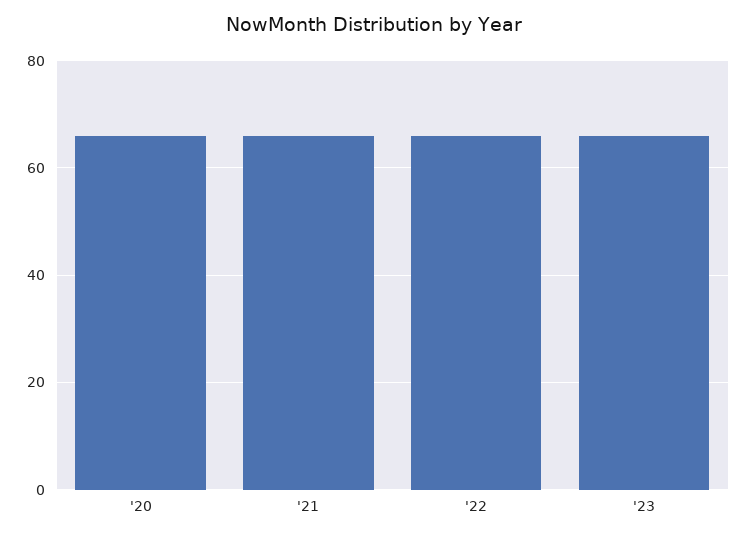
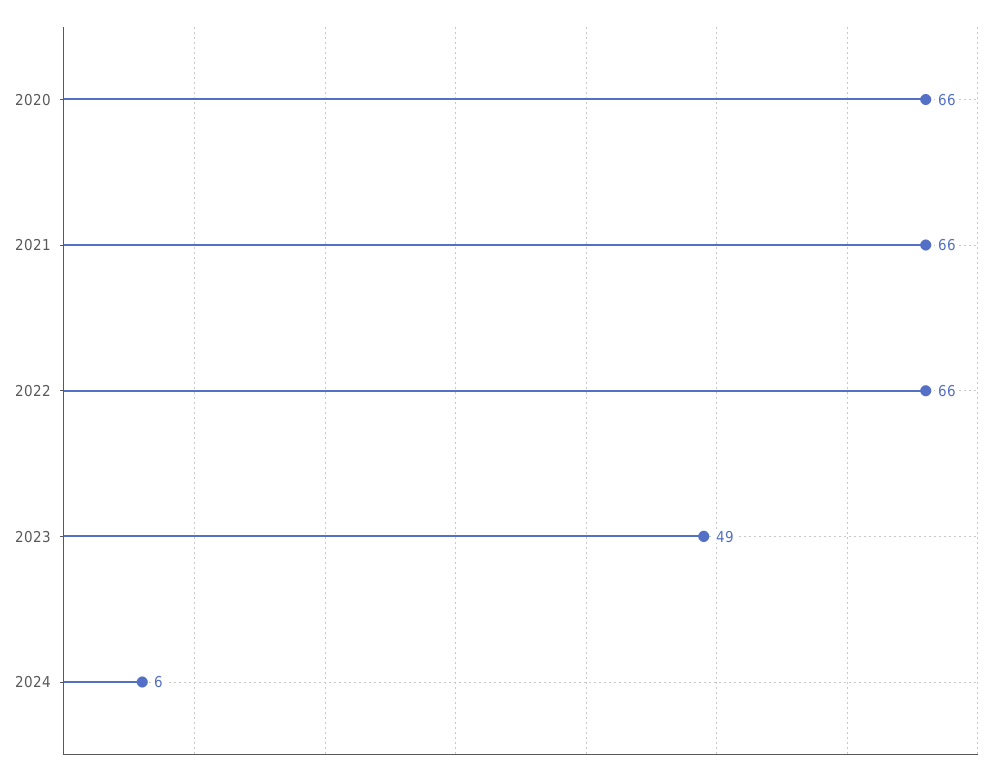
'23: 65 -> 49
2024: none -> 6

